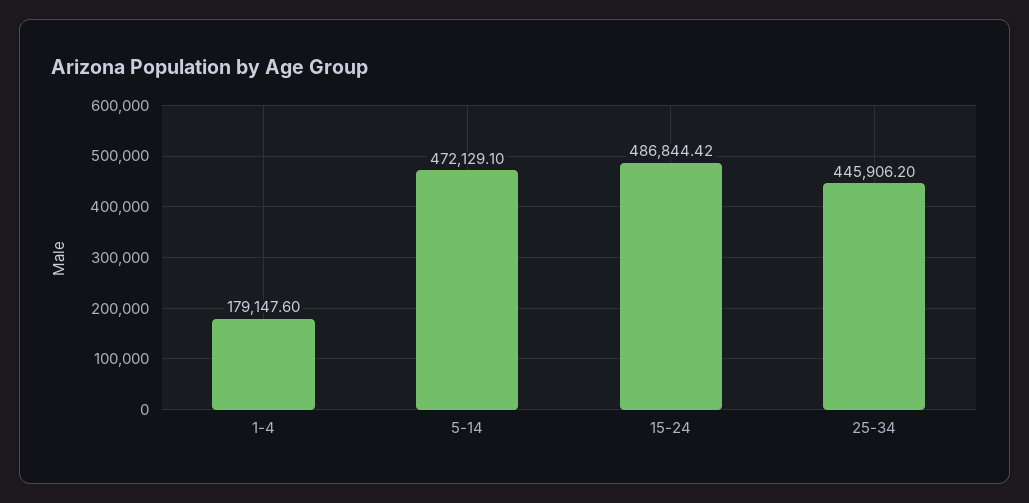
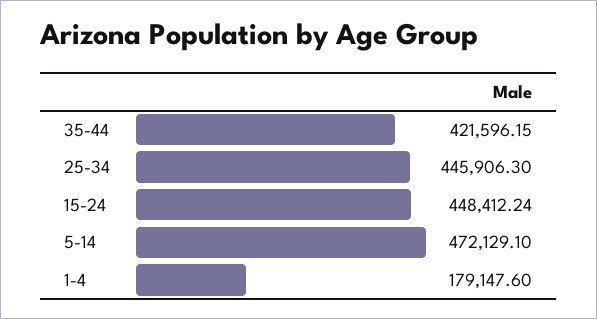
15-24: 486844.42 -> 448412.24
25-34: 445906.2 -> 445906.3
35-44: none -> 421596.15

